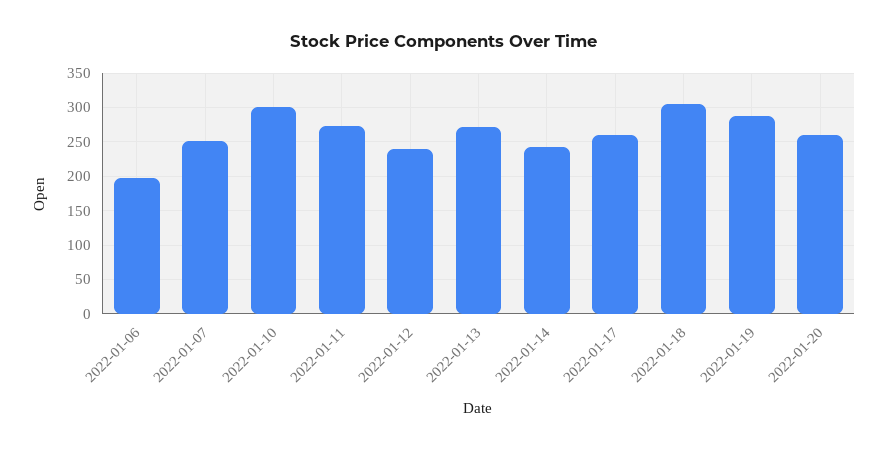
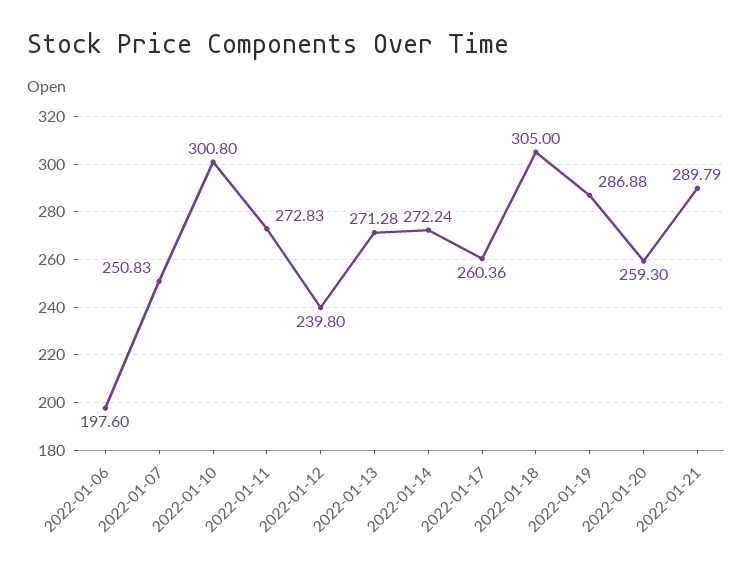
2022-01-14: 240 -> 272.24
2022-01-21: none -> 289.79

